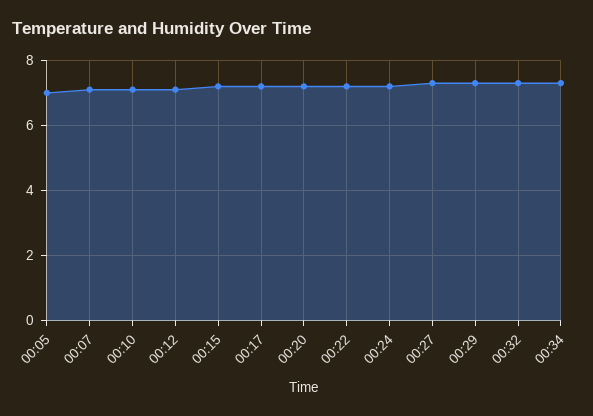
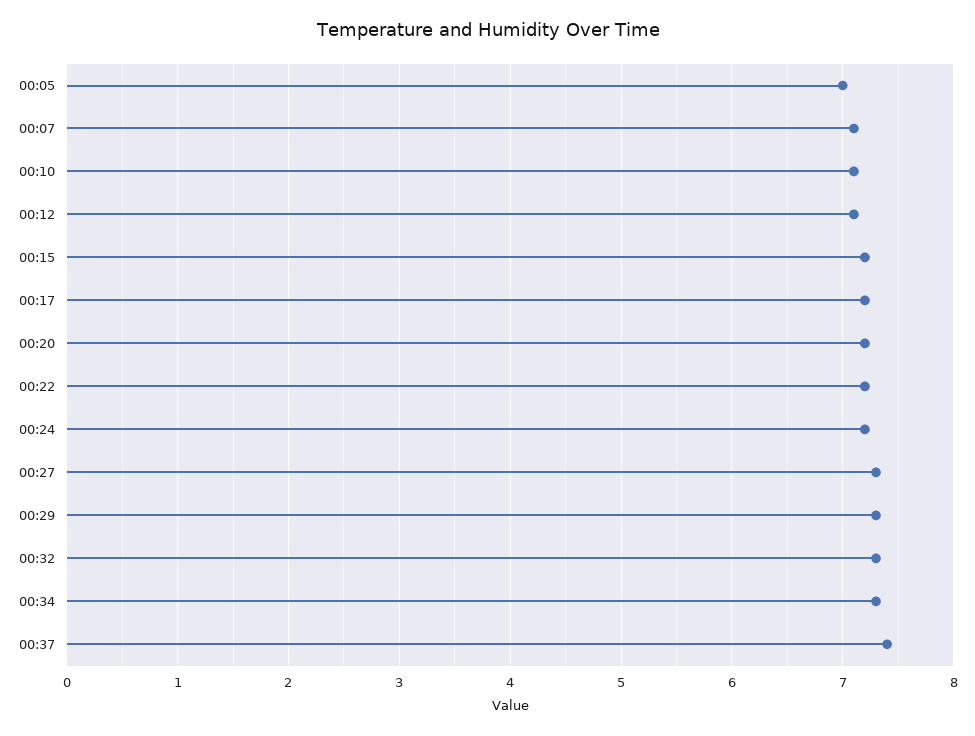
00:37: none -> 7.4

